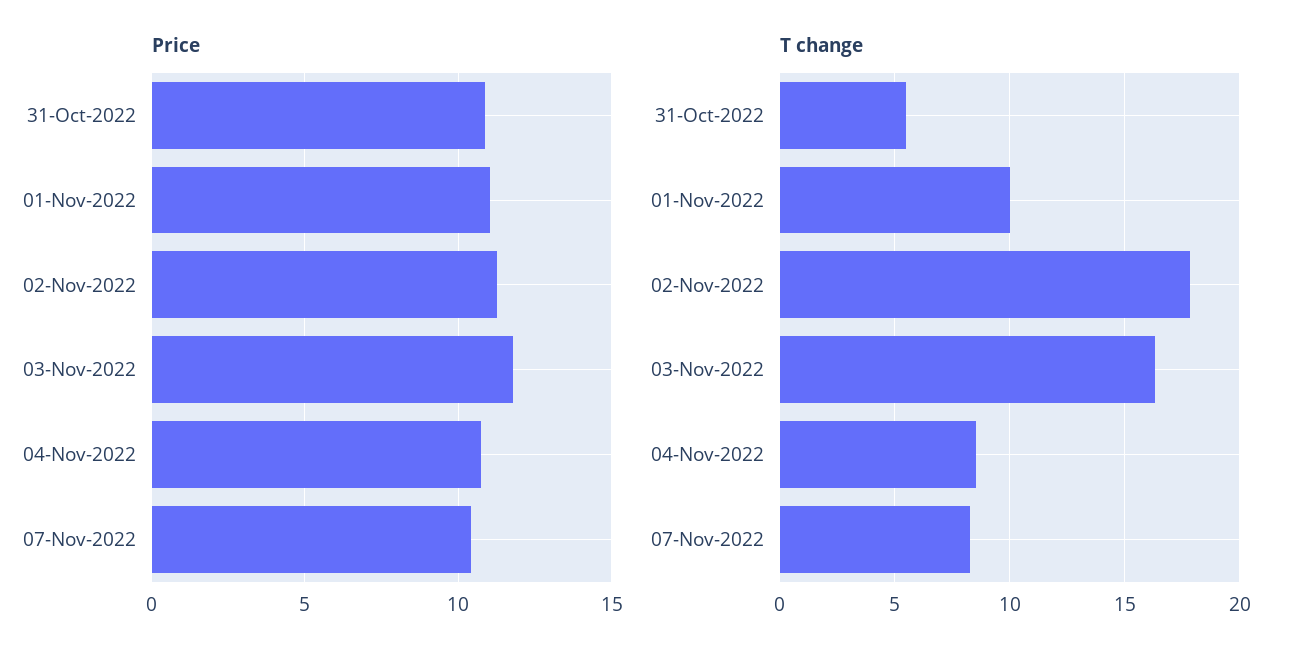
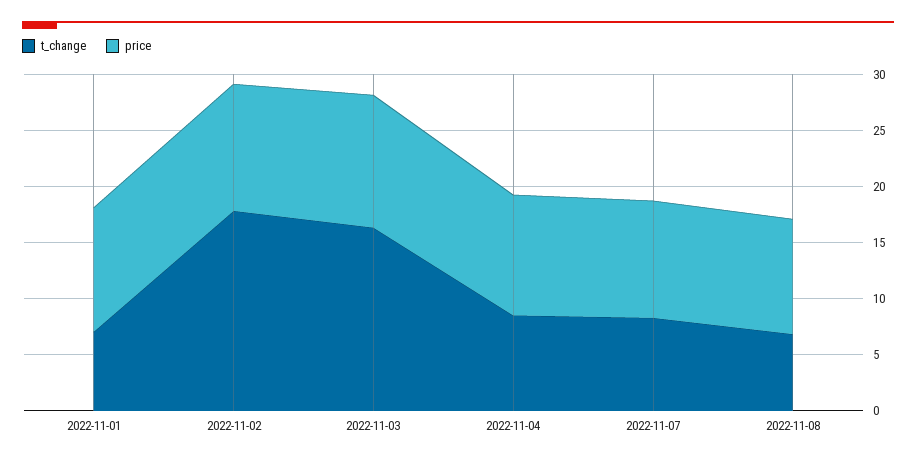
Price, 31-Oct-2022: 11 -> none
T change, 31-Oct-2022: 5.5 -> none
T change, 01-Nov-2022: 10 -> 7
T change, 2022-11-08: none -> 7
Price, 2022-11-08: none -> 10

